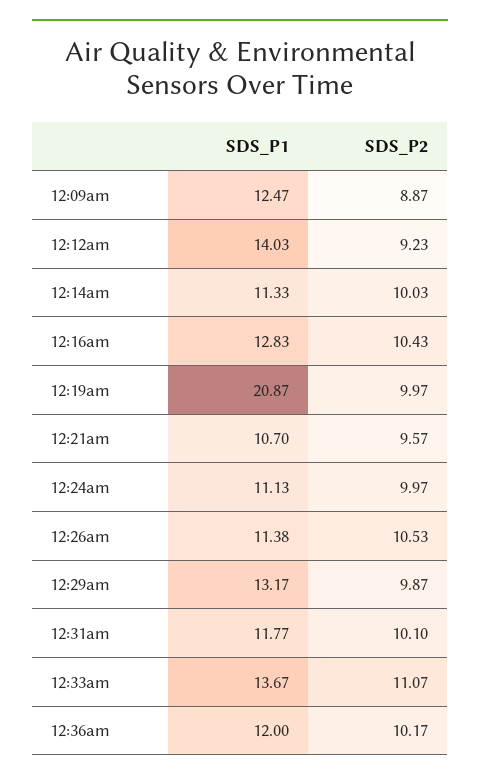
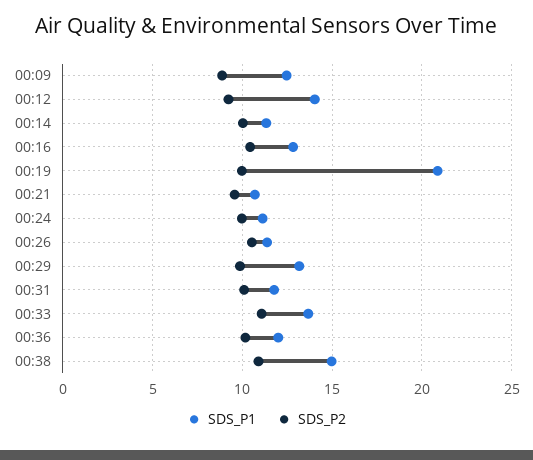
SDS_P1, 00:38: none -> 15
SDS_P2, 00:38: none -> 11

